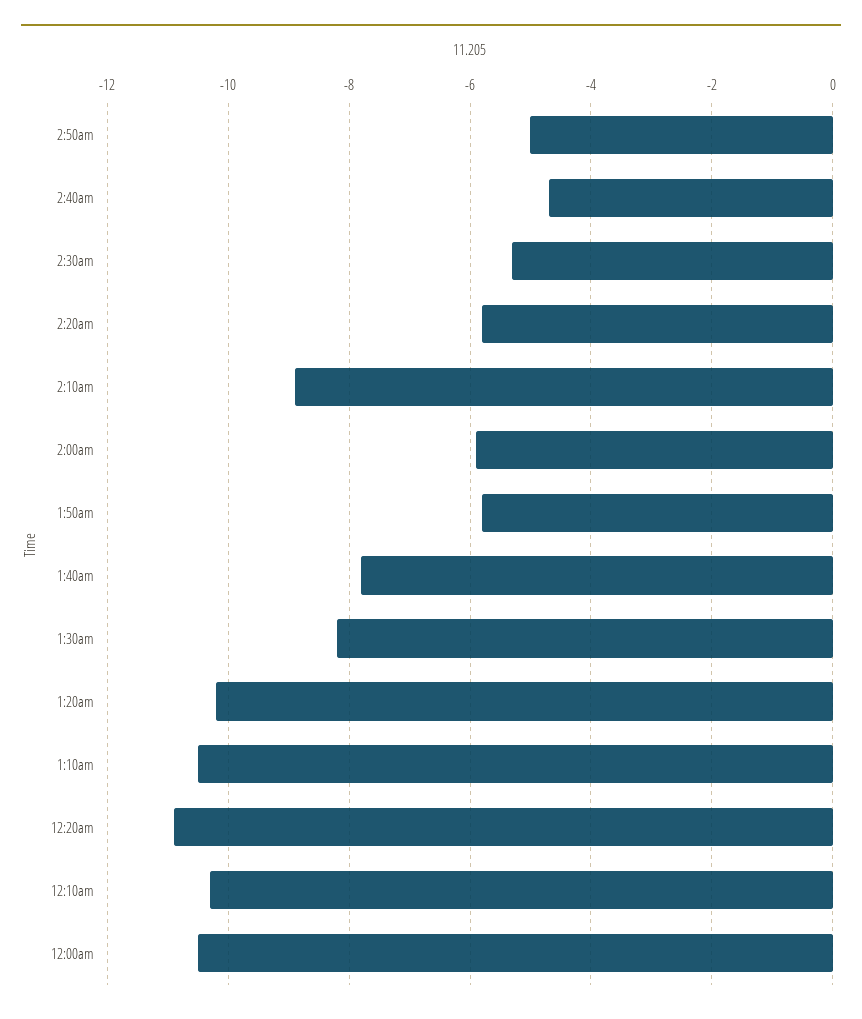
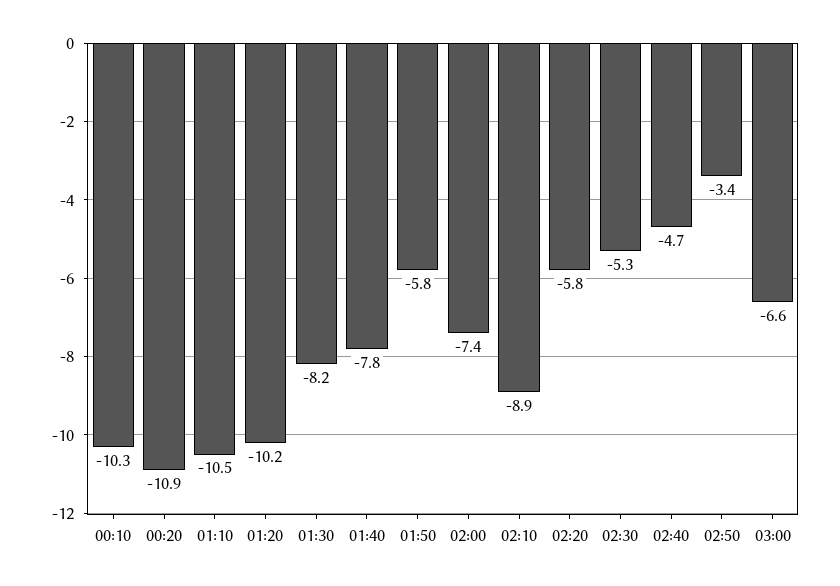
2:50am: -5 -> -3.4
2:00am: -6 -> -7.4
12:00am: -10.5 -> none
03:00: none -> -6.6

